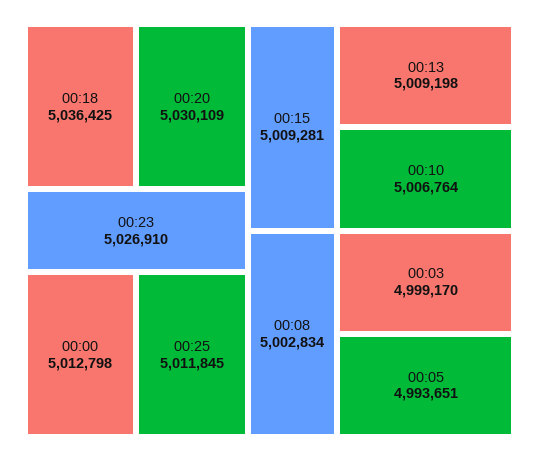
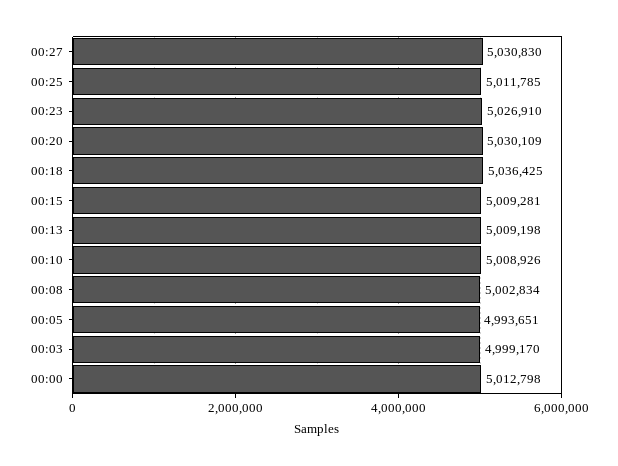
00:25: 5011845 -> 5011785
00:10: 5006764 -> 5008926
00:27: none -> 5030830

